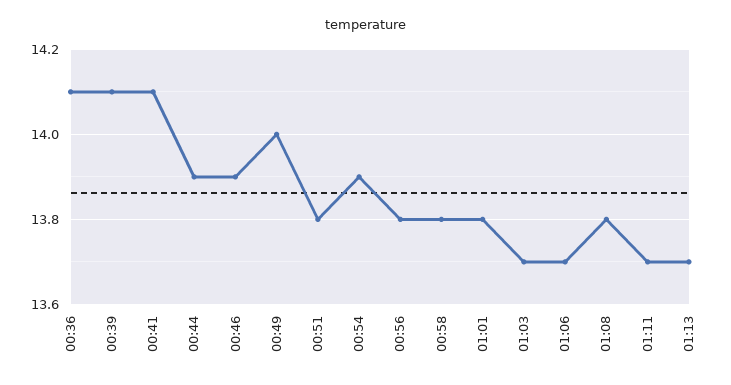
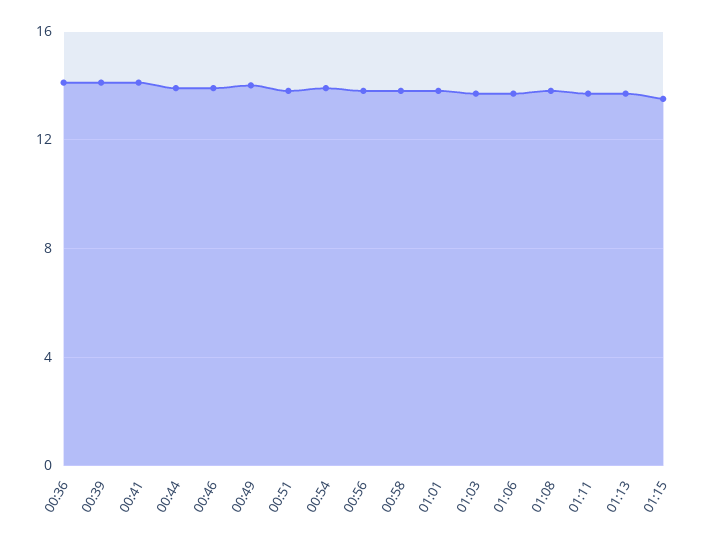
01:15: none -> 13.5

